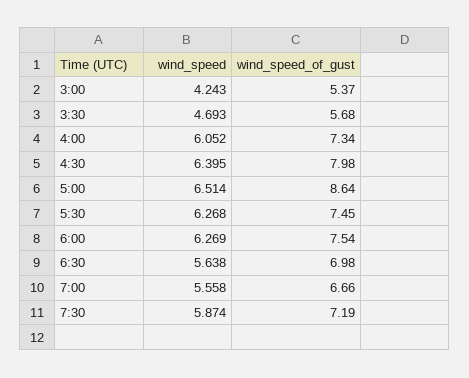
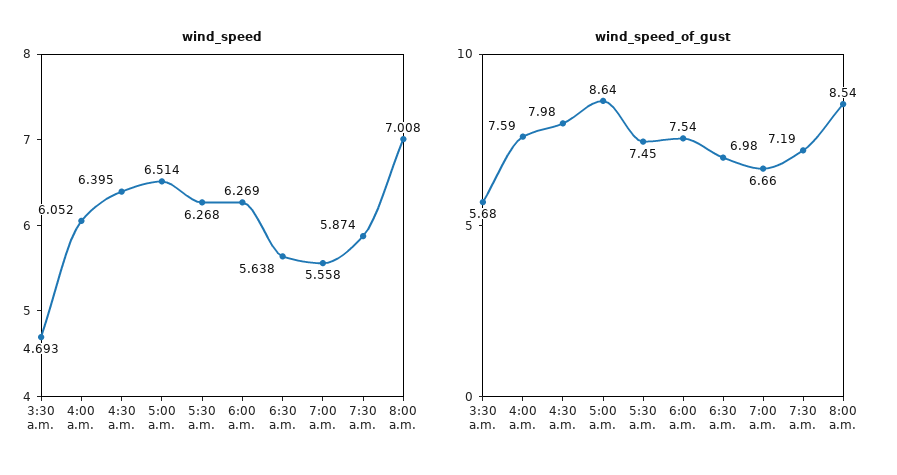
wind_speed, 3:00: 4.243 -> none
wind_speed_of_gust, 3:00: 5.37 -> none
wind_speed_of_gust, 4:00: 7.34 -> 7.59
wind_speed, 8:00 a.m.: none -> 7.008
wind_speed_of_gust, 8:00 a.m.: none -> 8.54

